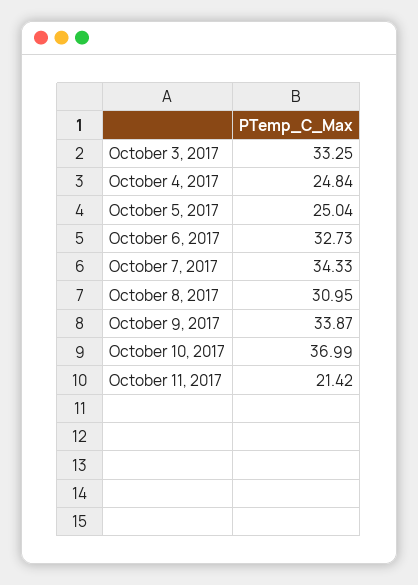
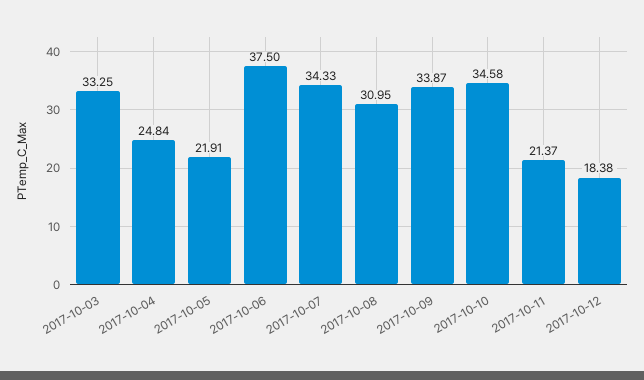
October 5, 2017: 25.04 -> 21.91
October 6, 2017: 32.73 -> 37.5
October 10, 2017: 36.99 -> 34.58
October 11, 2017: 21.42 -> 21.37
2017-10-12: none -> 18.38

